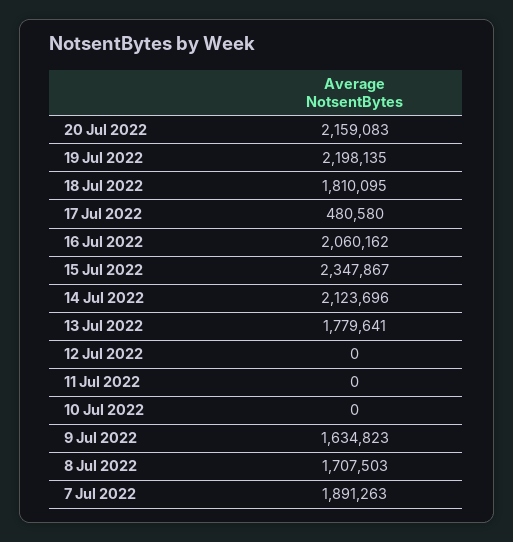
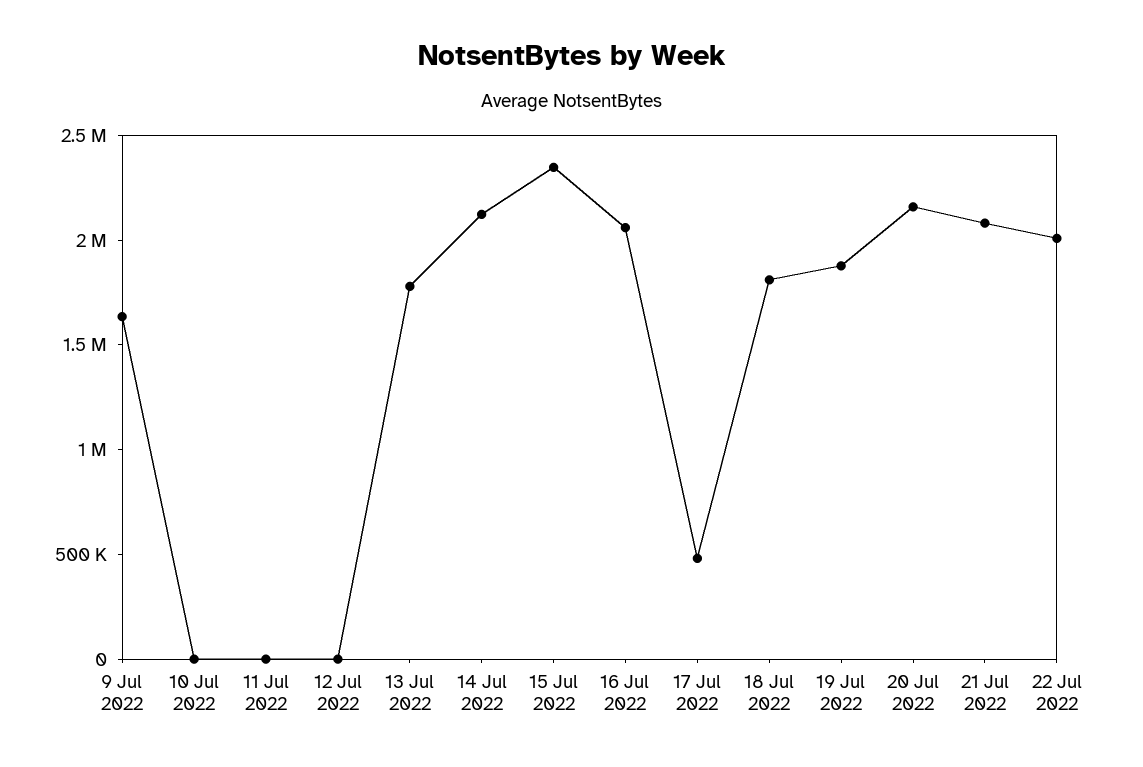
19 Jul 2022: 2198135 -> 1900000
8 Jul 2022: 1707503 -> none
7 Jul 2022: 1891263 -> none
21 Jul 2022: none -> 2100000
22 Jul 2022: none -> 2000000

